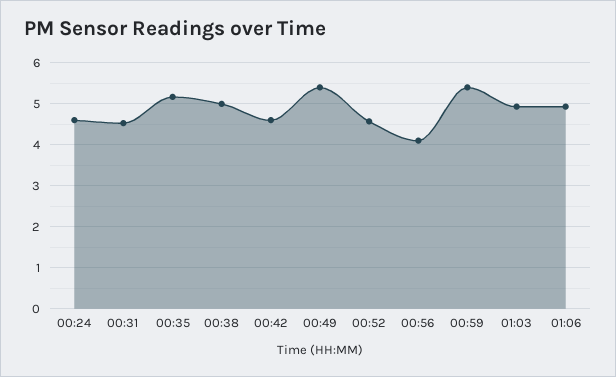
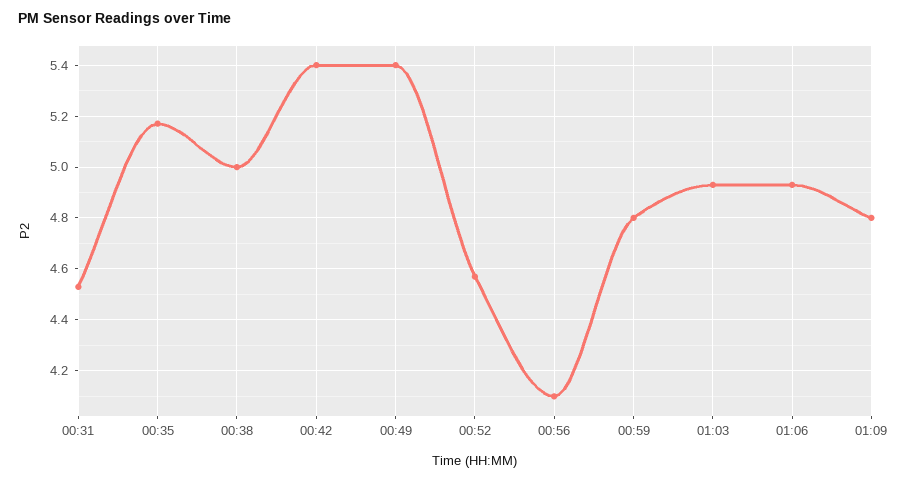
00:24: 4.6 -> none
00:42: 4.6 -> 5.4
00:59: 5.4 -> 4.8
01:09: none -> 4.8

